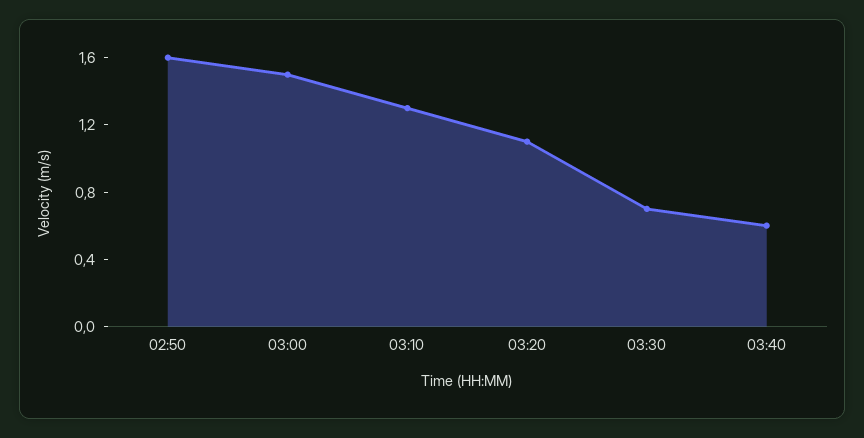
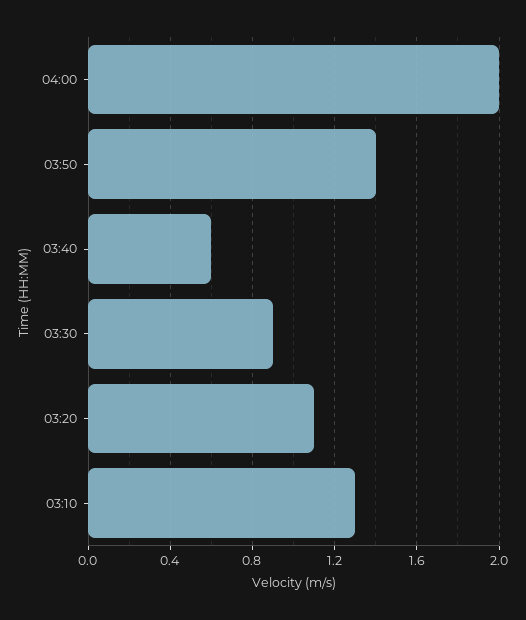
02:50: 1.6 -> none
03:00: 1.5 -> none
03:30: 0.7 -> 0.9
04:00: none -> 2
03:50: none -> 1.4

